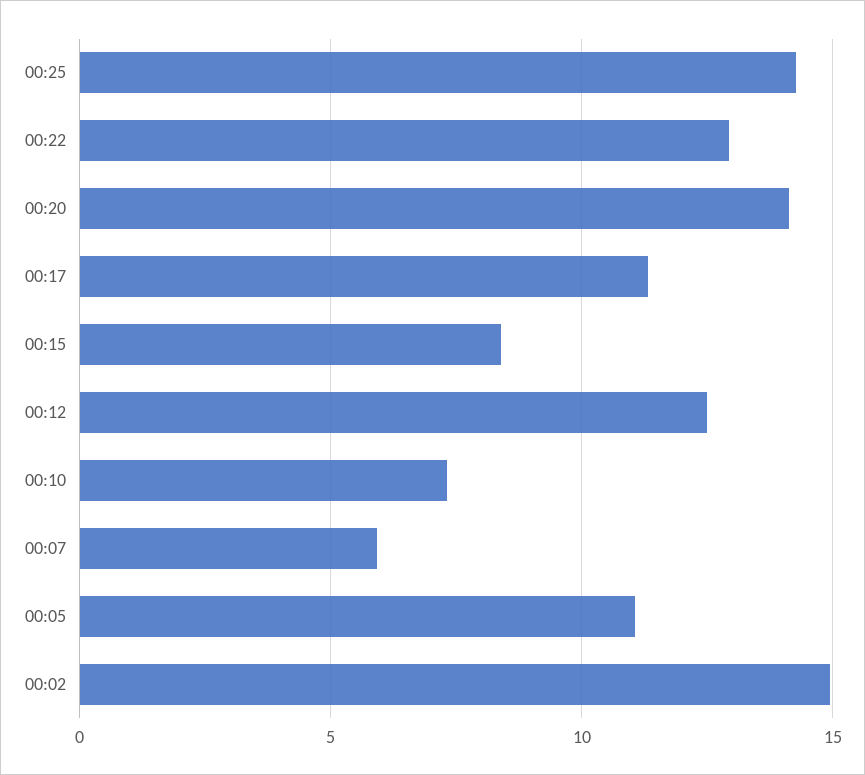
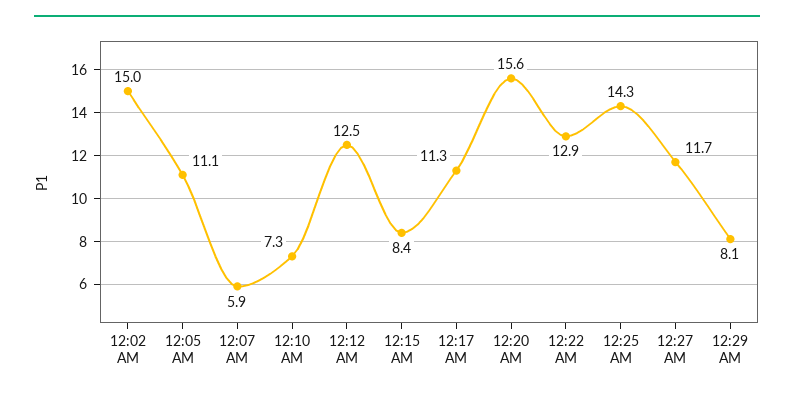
00:20: 14 -> 15.6
12:27 AM: none -> 11.7
12:29 AM: none -> 8.1

